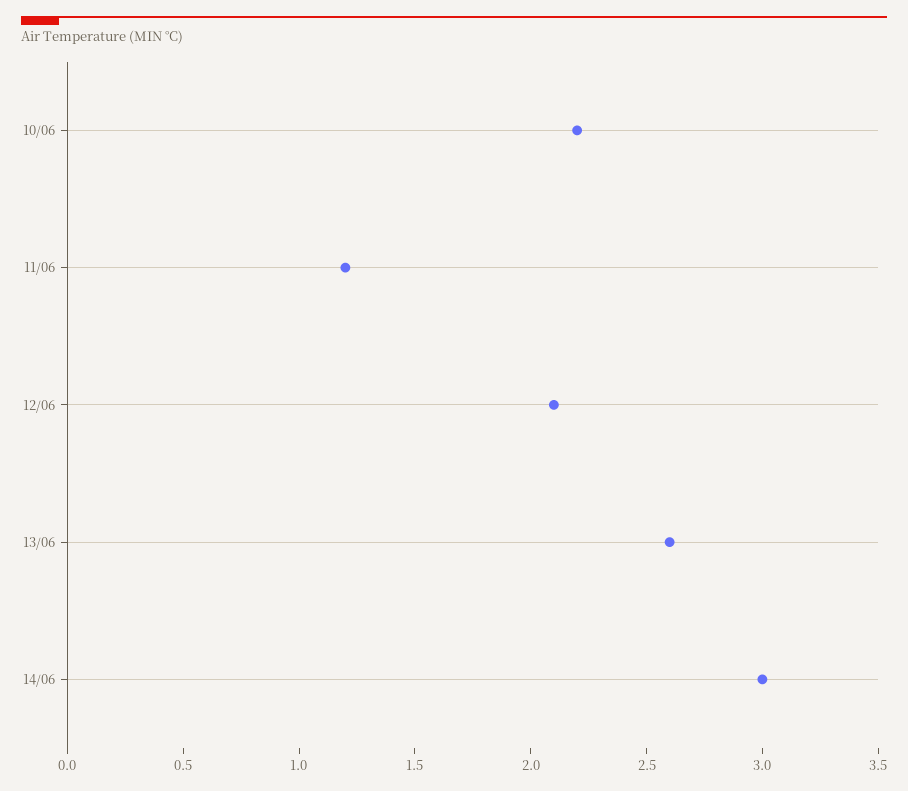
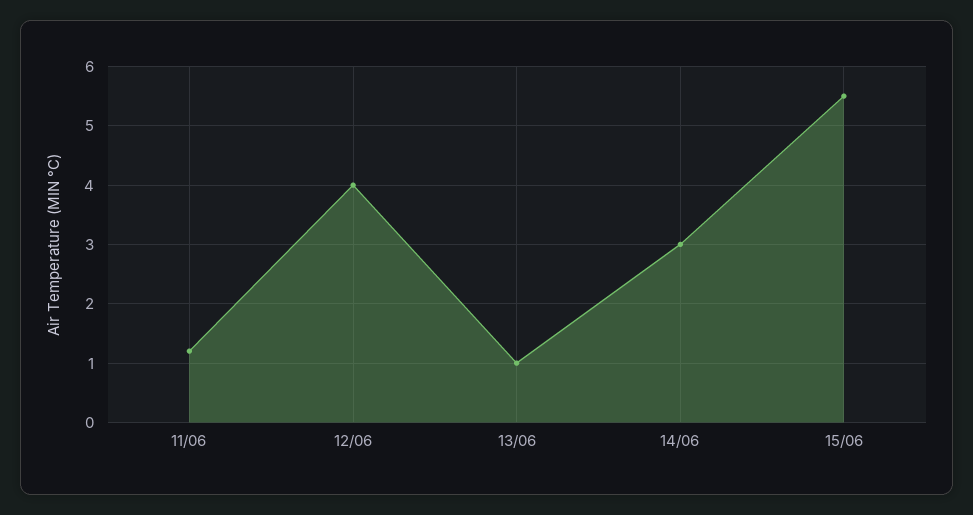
10/06: 2.2 -> none
12/06: 2.1 -> 4
13/06: 2.6 -> 1
15/06: none -> 5.5

